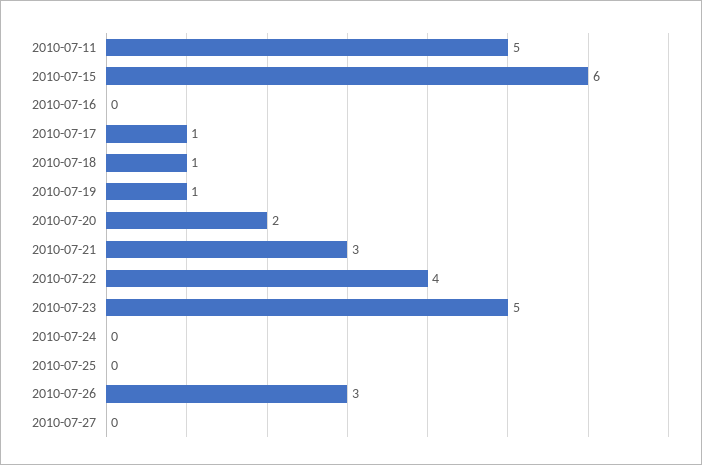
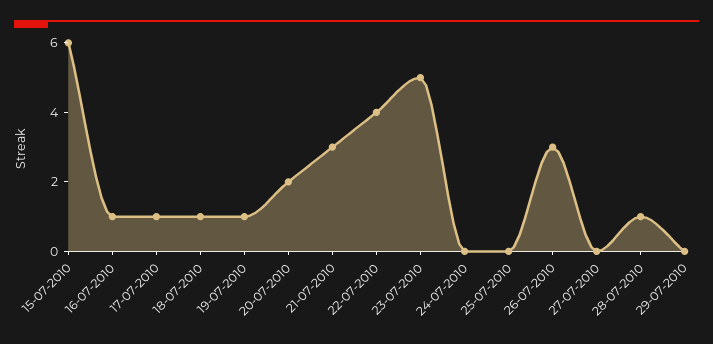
2010-07-11: 5 -> none
2010-07-16: 0 -> 1
28-07-2010: none -> 1
29-07-2010: none -> 0

